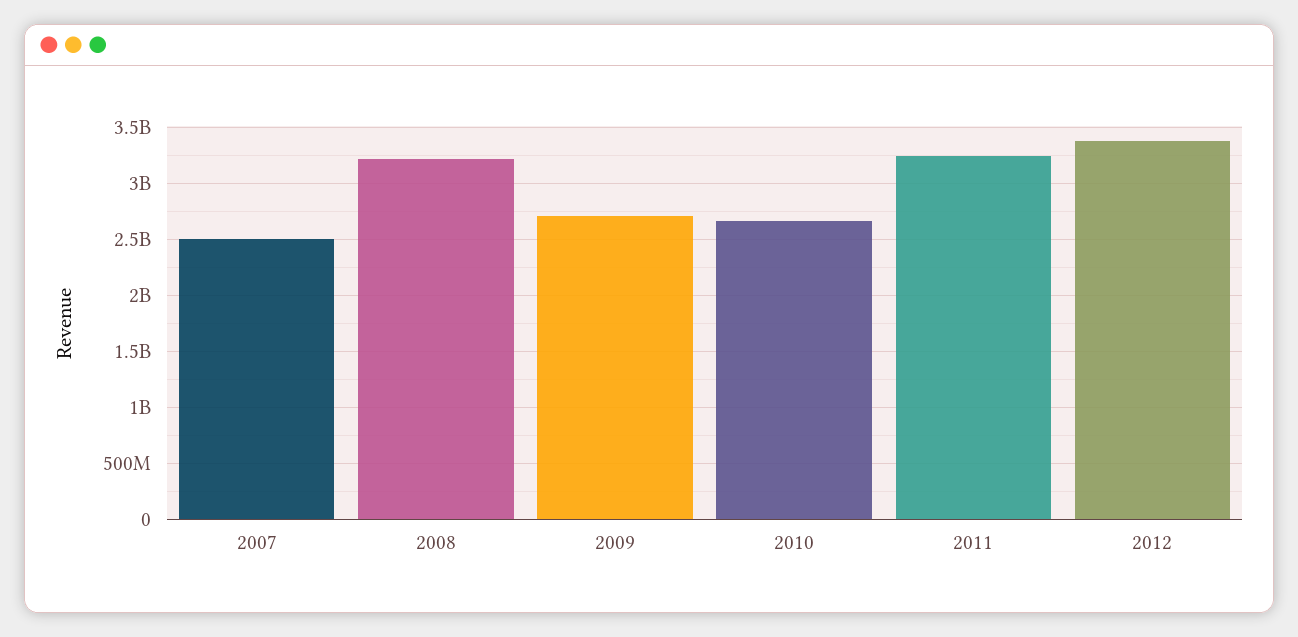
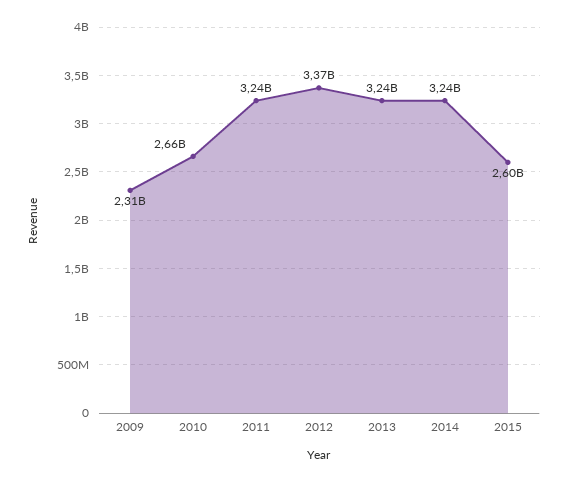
2007: 2500000000 -> none
2008: 3200000000 -> none
2009: 2700000000 -> 2310000000
2013: none -> 3240000000
2014: none -> 3240000000
2015: none -> 2600000000

